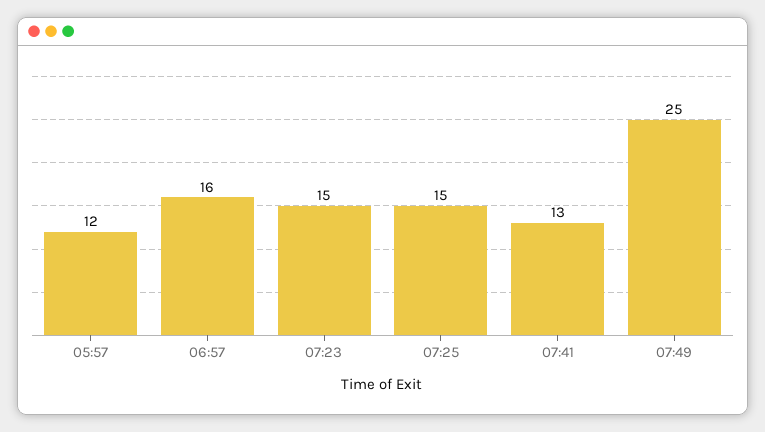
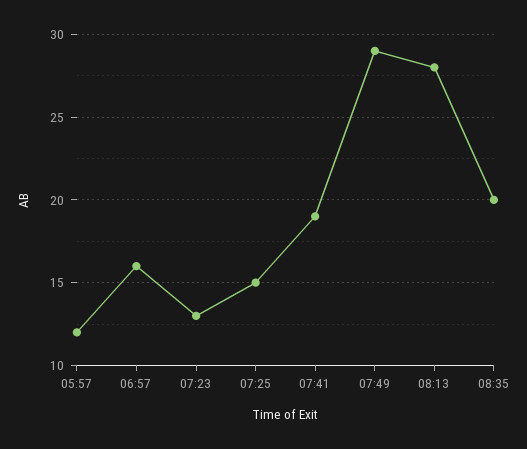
07:23: 15 -> 13
07:41: 13 -> 19
07:49: 25 -> 29
08:13: none -> 28
08:35: none -> 20

